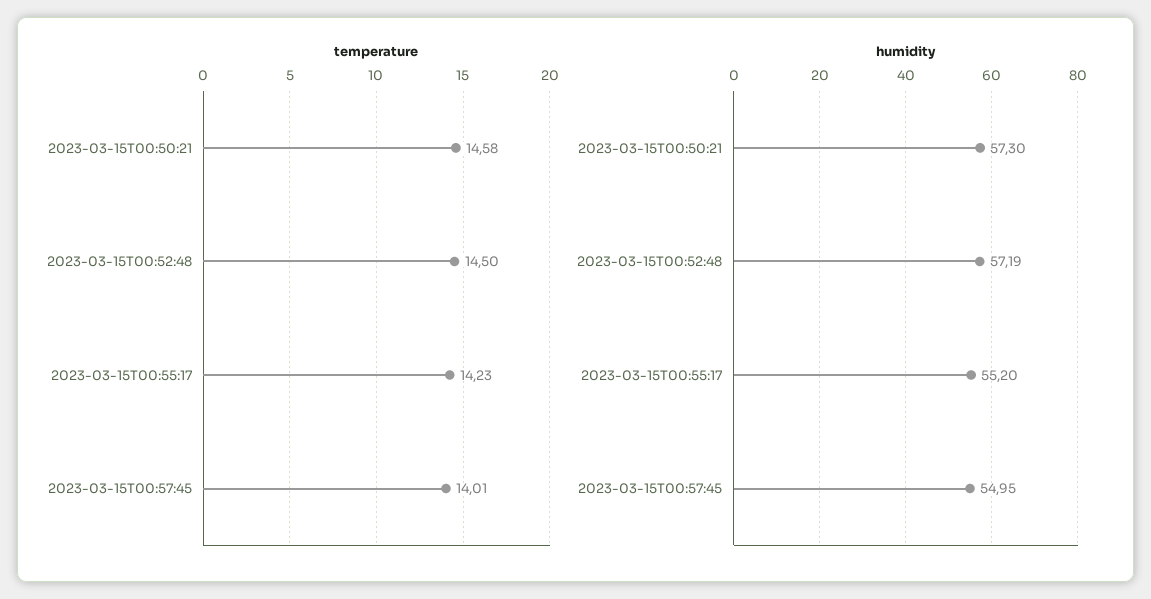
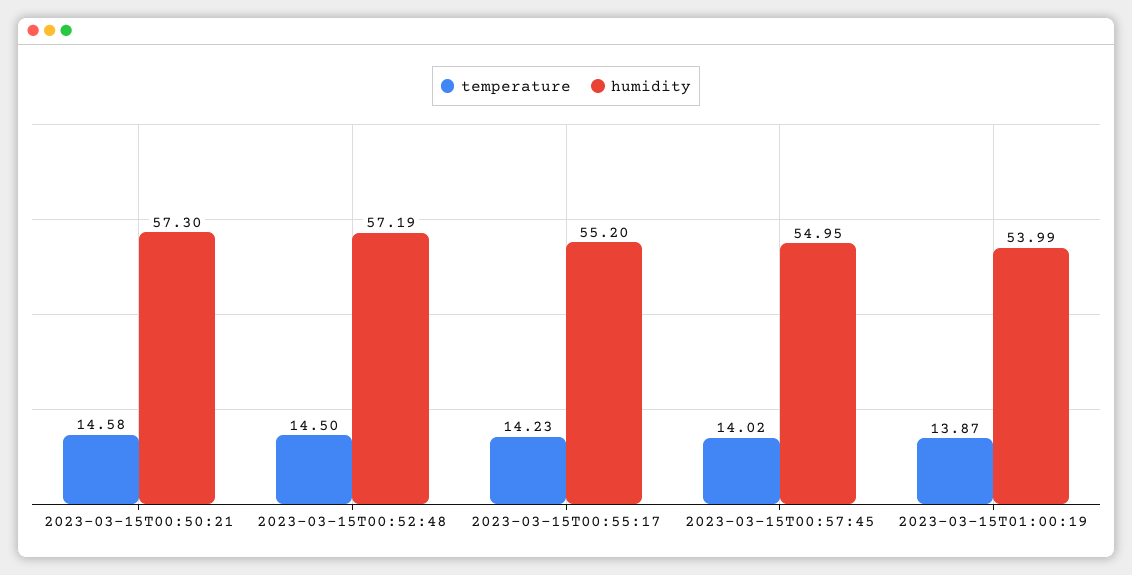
temperature, 2023-03-15T00:57:45: 14.01 -> 14.02
temperature, 2023-03-15T01:00:19: none -> 13.87
humidity, 2023-03-15T01:00:19: none -> 53.99

